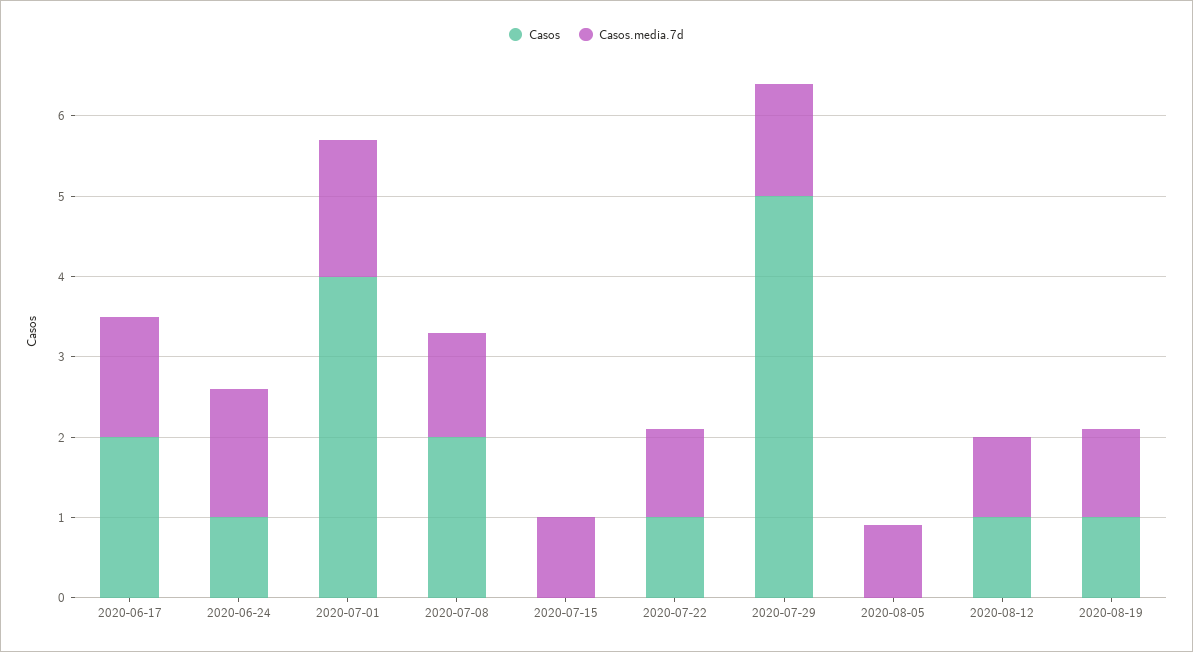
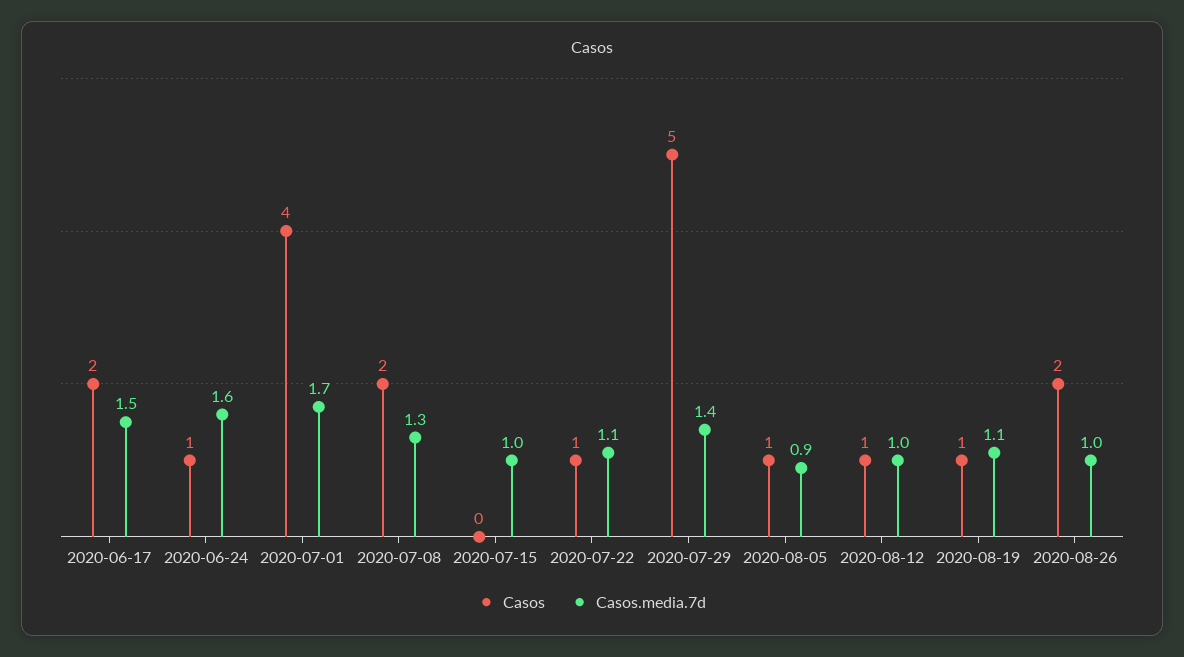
Casos, 2020-08-05: 0 -> 1
Casos, 2020-08-26: none -> 2
Casos.media.7d, 2020-08-26: none -> 1

